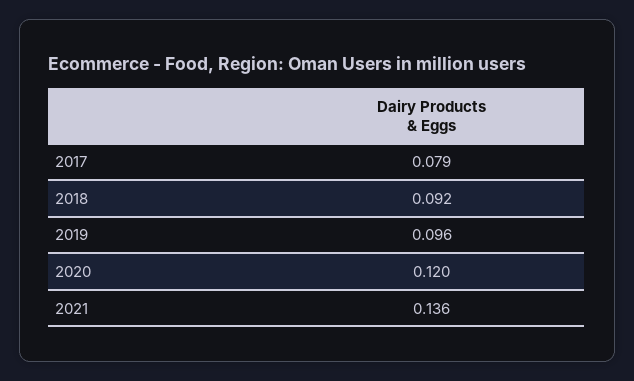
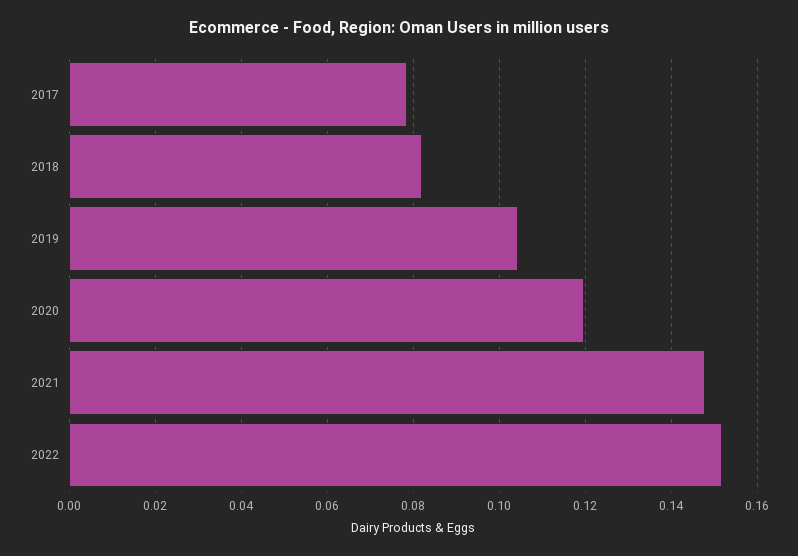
2018: 0.092 -> 0.082
2019: 0.096 -> 0.104
2021: 0.136 -> 0.148
2022: none -> 0.152

